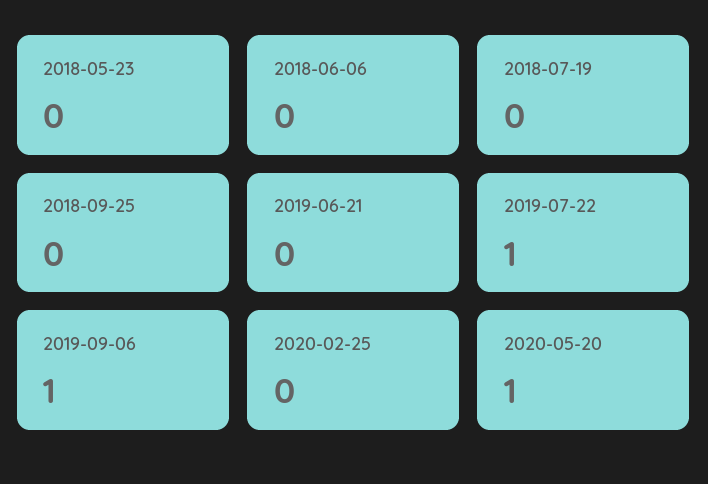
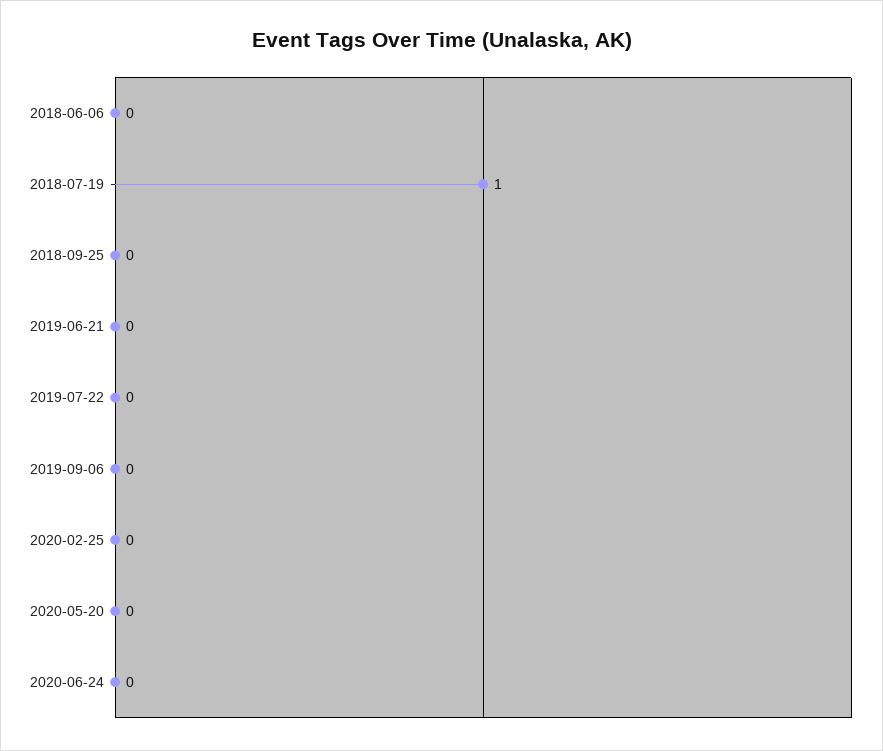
2018-05-23: 0 -> none
2018-07-19: 0 -> 1
2019-07-22: 1 -> 0
2019-09-06: 1 -> 0
2020-05-20: 1 -> 0
2020-06-24: none -> 0

